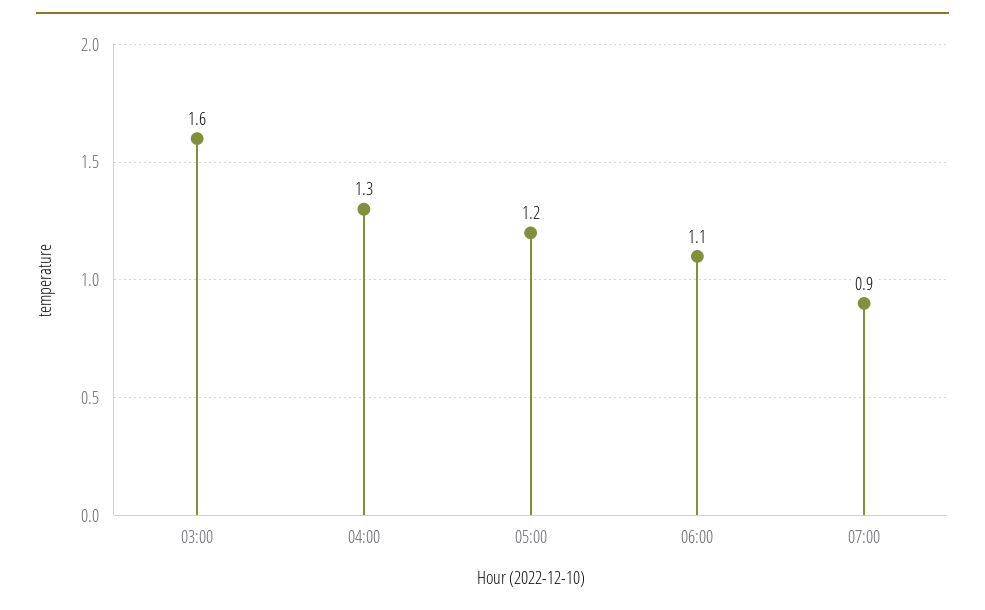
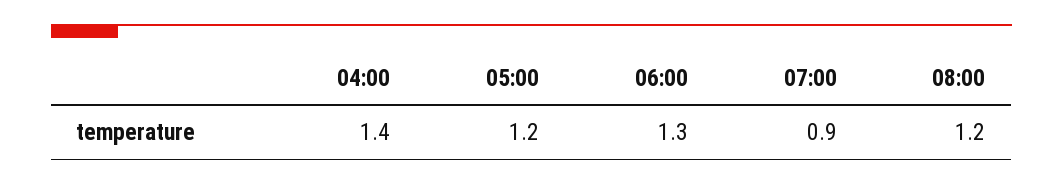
03:00: 1.6 -> none
04:00: 1.3 -> 1.4
06:00: 1.1 -> 1.3
08:00: none -> 1.2

